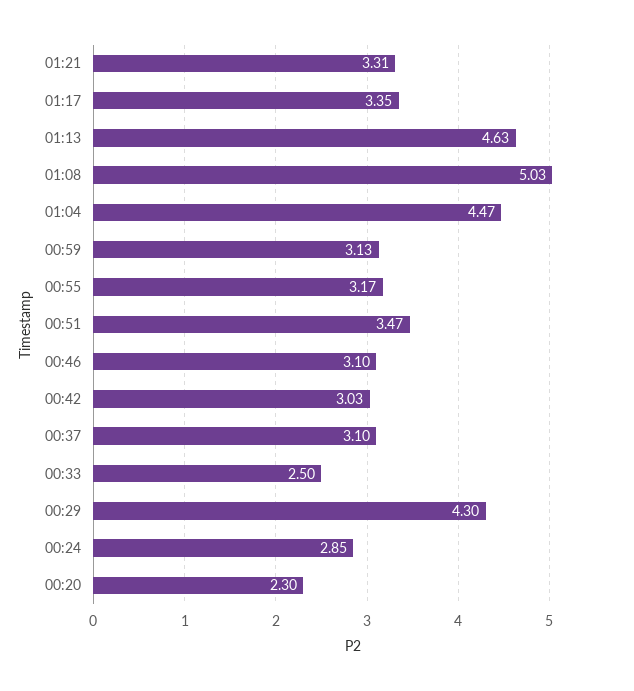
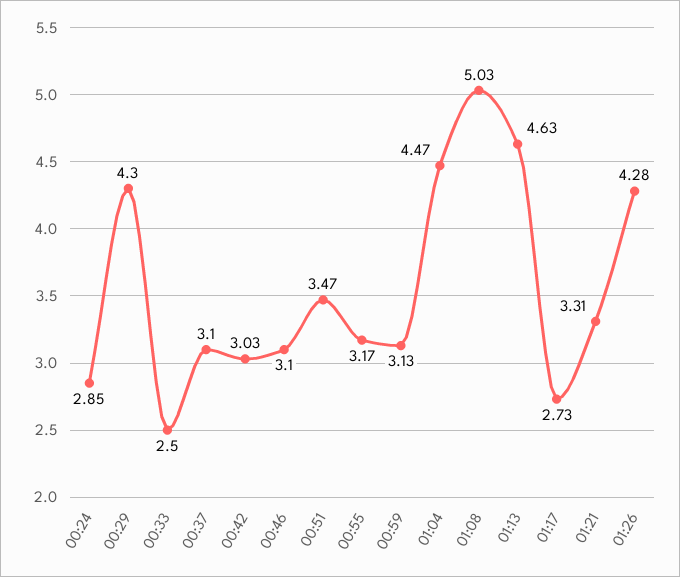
01:17: 3.35 -> 2.73
00:20: 2.3 -> none
01:26: none -> 4.28

